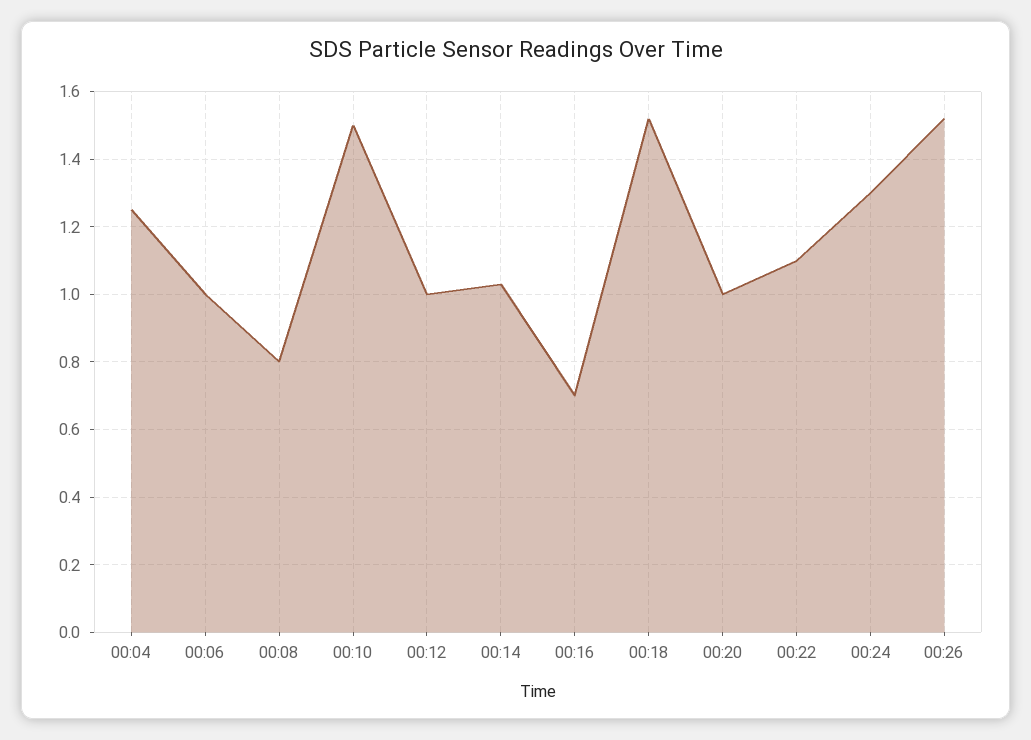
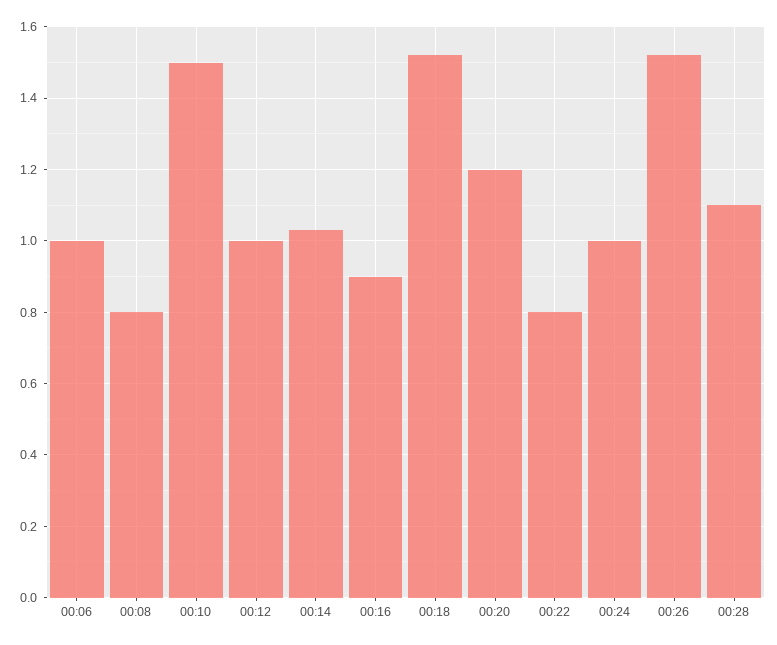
00:04: 1.25 -> none
00:16: 0.7 -> 0.9
00:20: 1 -> 1.2
00:22: 1.1 -> 0.8
00:24: 1.3 -> 1
00:28: none -> 1.1

